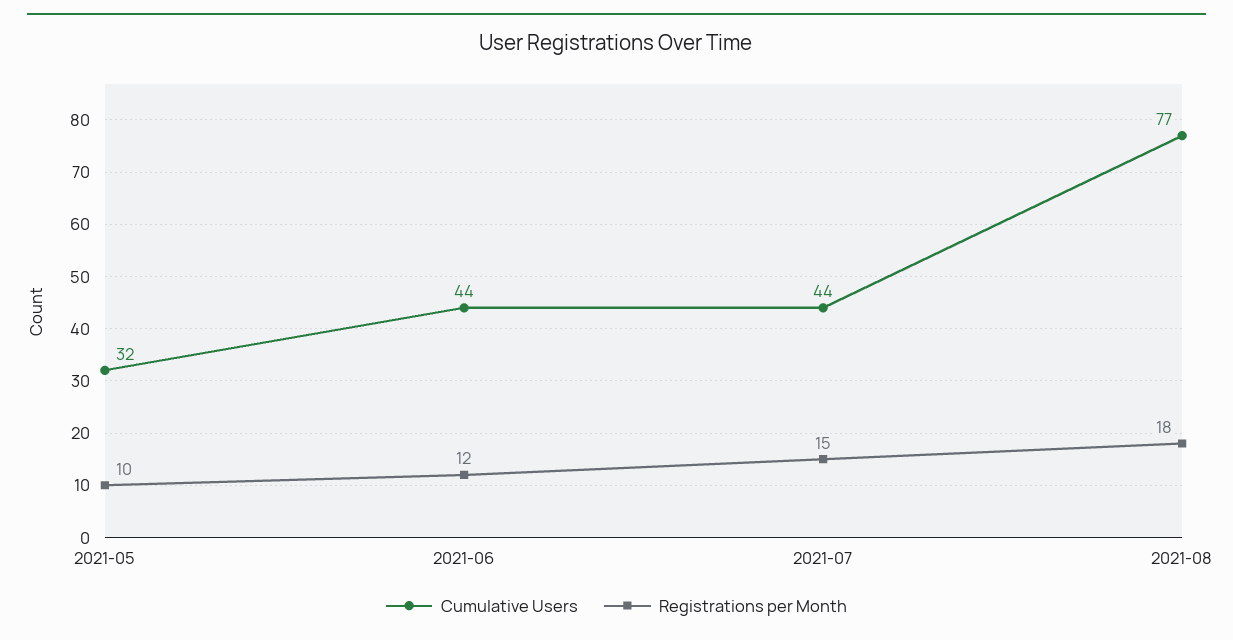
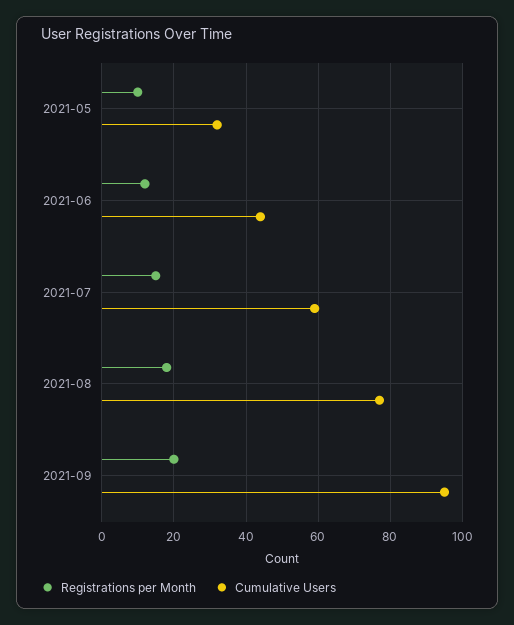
Cumulative Users, 2021-07: 44 -> 60
Registrations per Month, 2021-09: none -> 20
Cumulative Users, 2021-09: none -> 95

